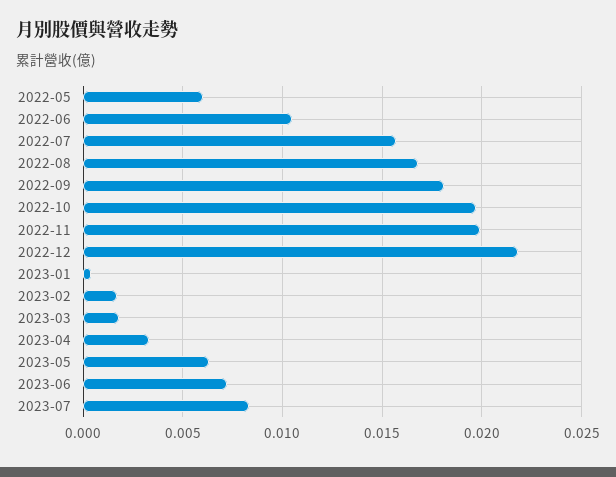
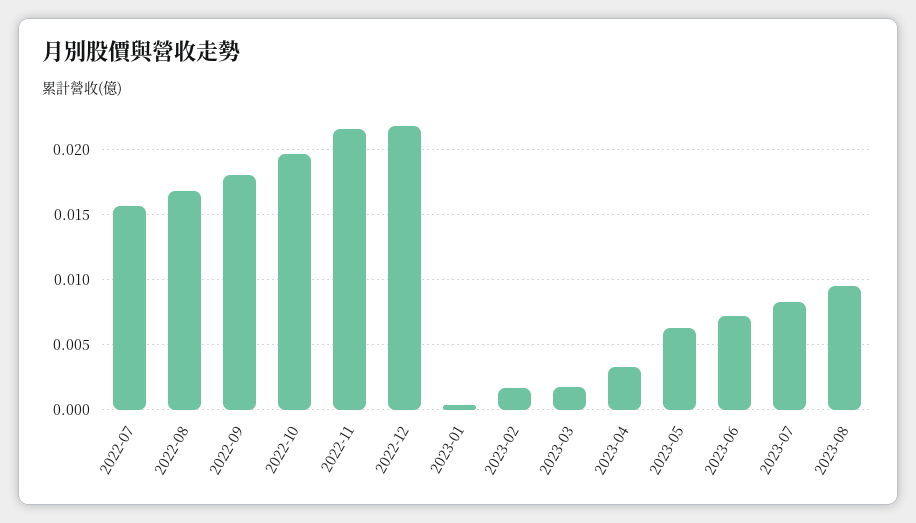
2022-05: 0.006 -> none
2022-06: 0.0105 -> none
2022-11: 0.02 -> 0.0215
2023-08: none -> 0.0095

